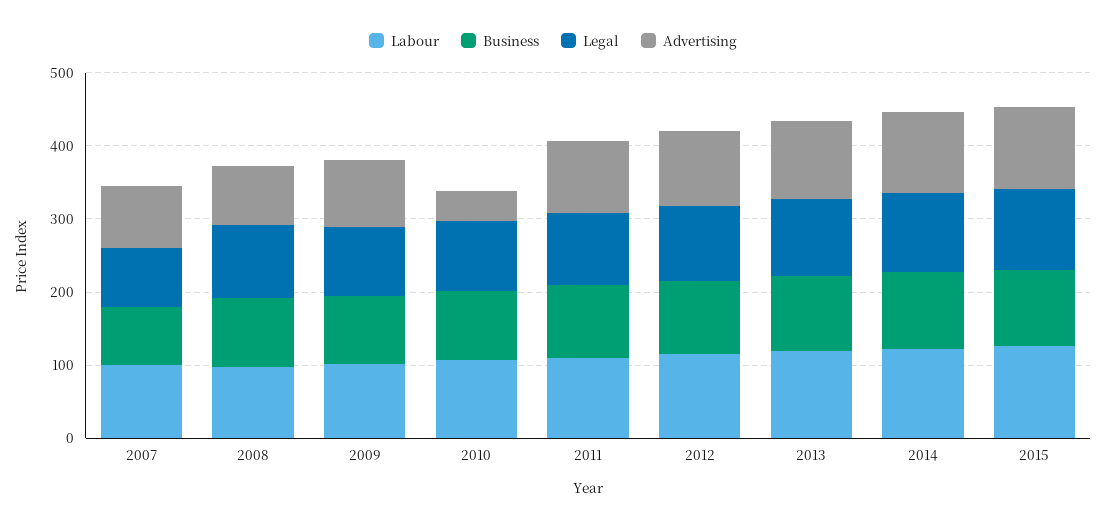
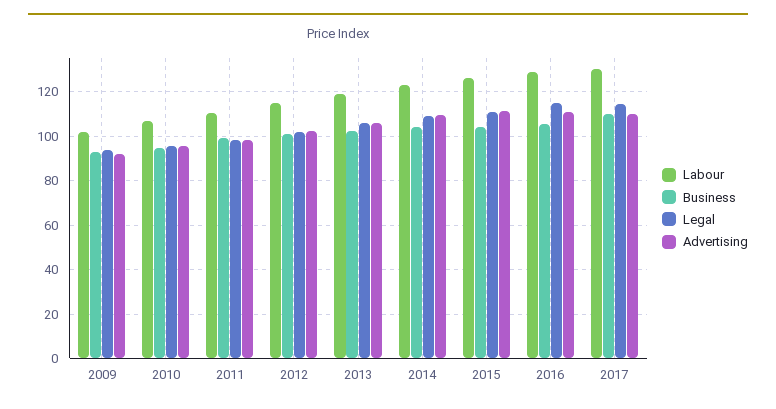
Labour, 2007: 100 -> none
Business, 2007: 80 -> none
Legal, 2007: 80 -> none
Advertising, 2007: 80 -> none
Labour, 2008: 100 -> none
Business, 2008: 100 -> none
Legal, 2008: 100 -> none
Advertising, 2008: 80 -> none
Advertising, 2010: 40 -> 95
Labour, 2016: none -> 130
Business, 2016: none -> 105
Legal, 2016: none -> 115
Advertising, 2016: none -> 110
Labour, 2017: none -> 130
Business, 2017: none -> 110
Legal, 2017: none -> 115
Advertising, 2017: none -> 110

